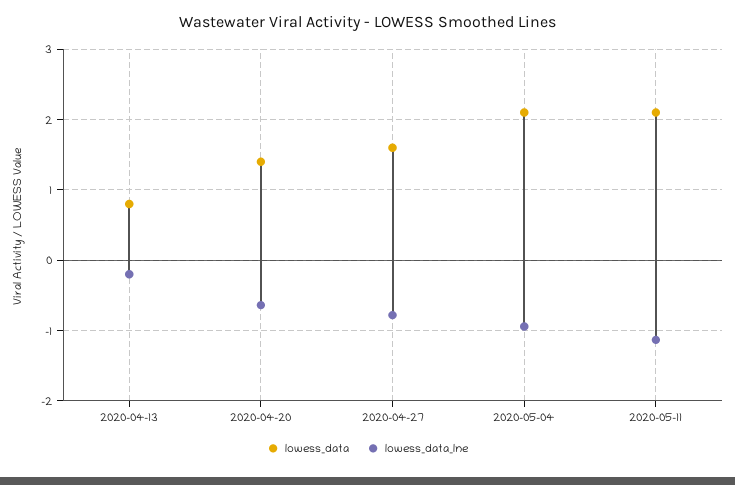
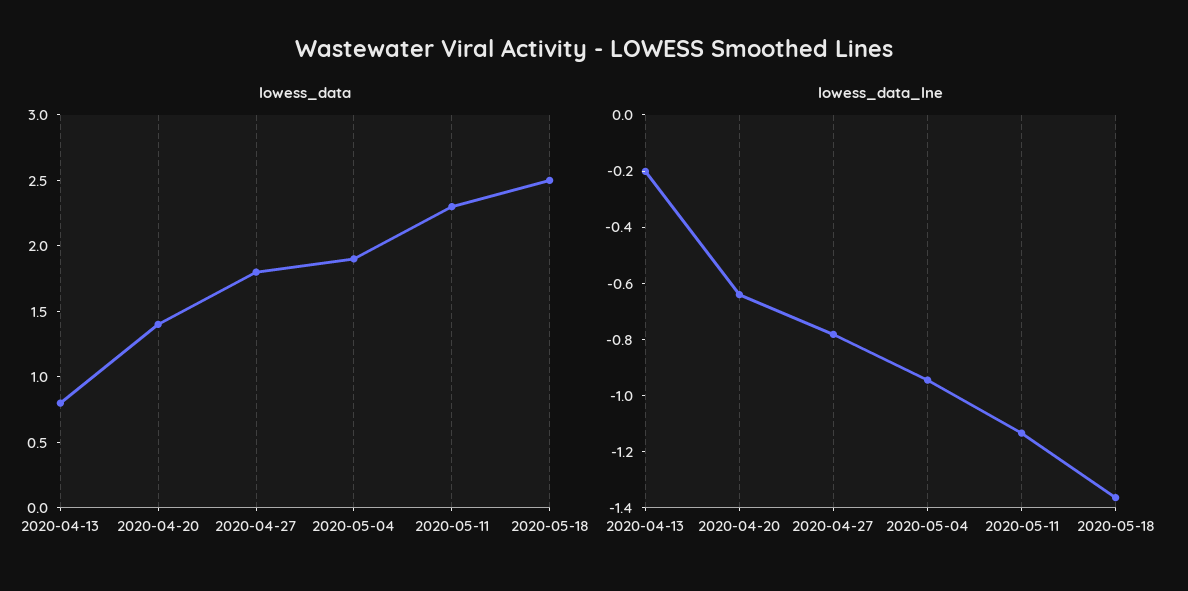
lowess_data, 2020-04-27: 1.6 -> 1.8
lowess_data, 2020-05-04: 2.1 -> 1.9
lowess_data, 2020-05-11: 2.1 -> 2.3
lowess_data, 2020-05-18: none -> 2.5
lowess_data_lne, 2020-05-18: none -> -1.35

